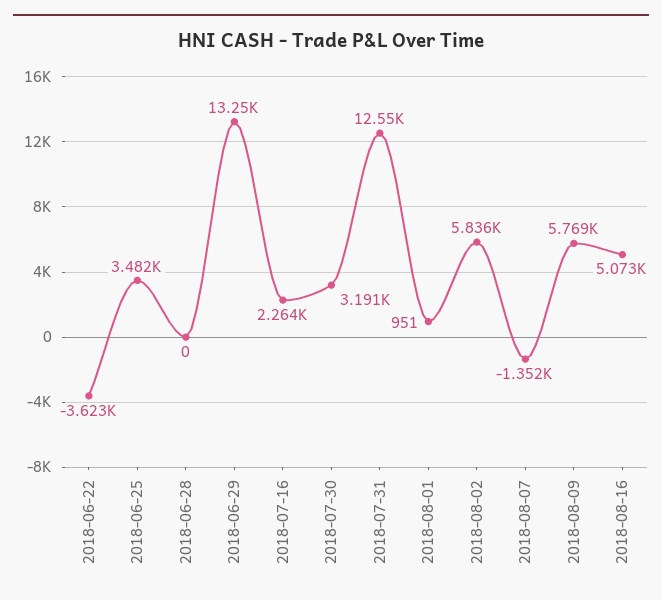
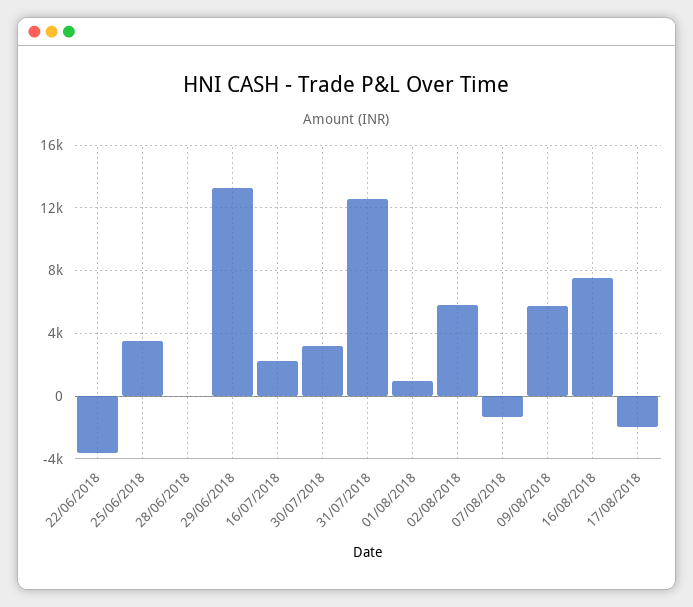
2018-08-16: 5073 -> 7500
17/08/2018: none -> -2000

